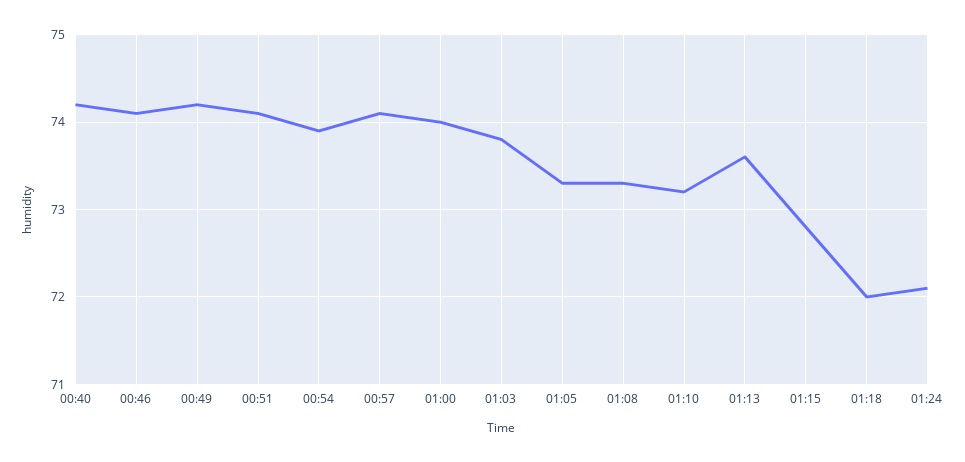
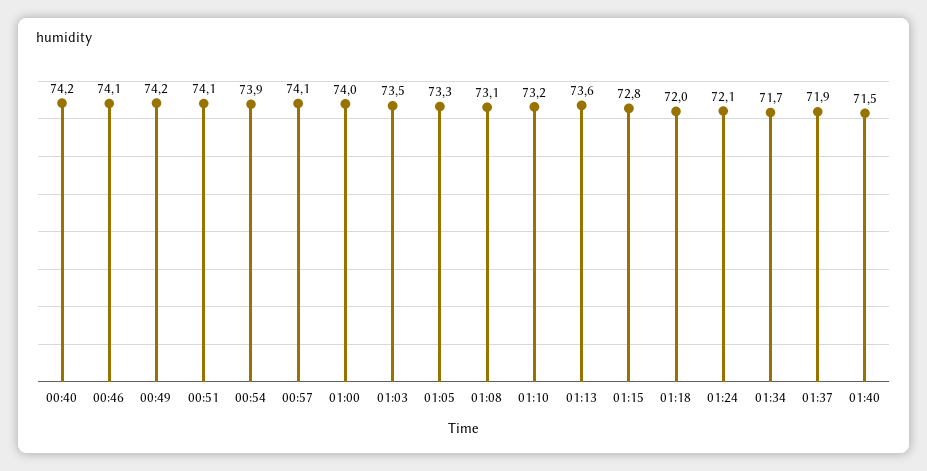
01:03: 73.8 -> 73.5
01:08: 73.3 -> 73.1
01:34: none -> 71.7
01:37: none -> 71.9
01:40: none -> 71.5

